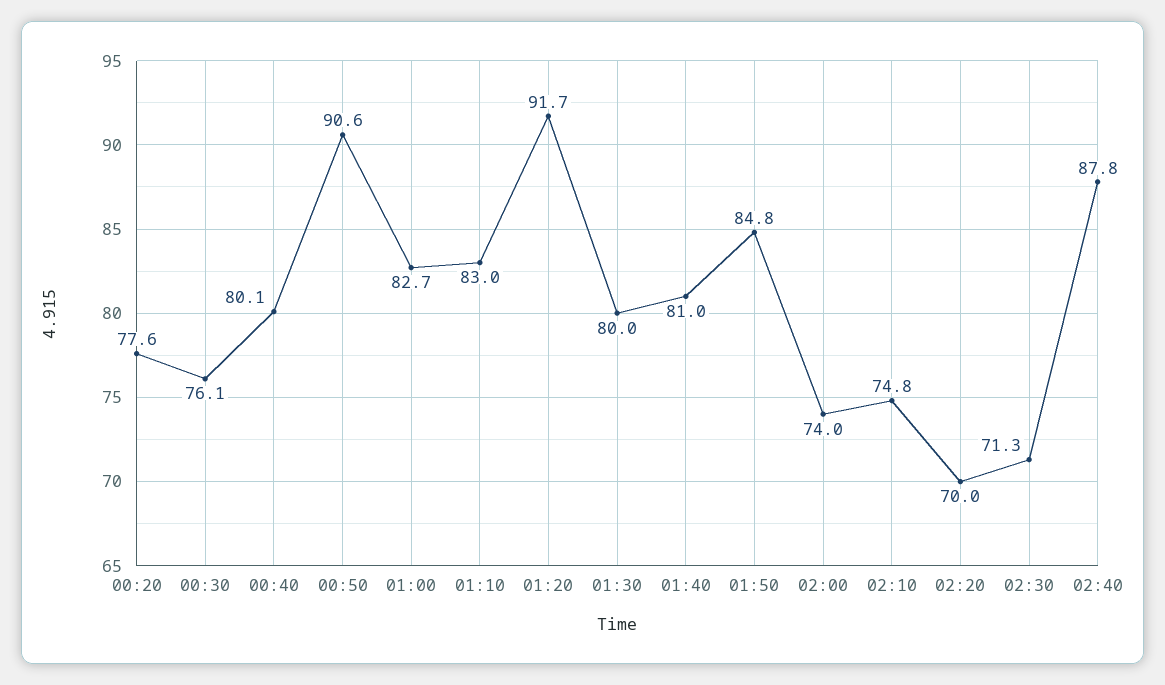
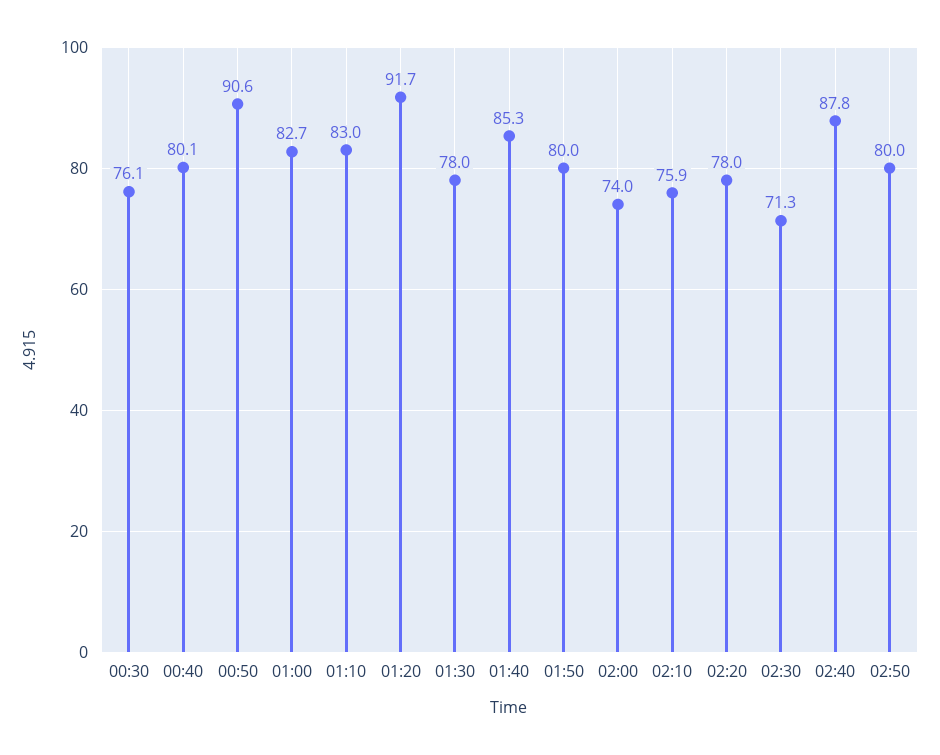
00:20: 77.6 -> none
01:30: 80 -> 78
01:40: 81 -> 85.3
01:50: 84.8 -> 80
02:10: 74.8 -> 75.9
02:20: 70 -> 78
02:50: none -> 80

